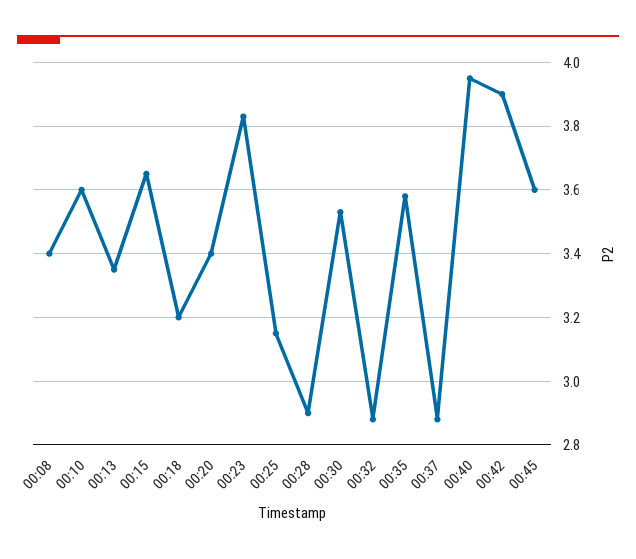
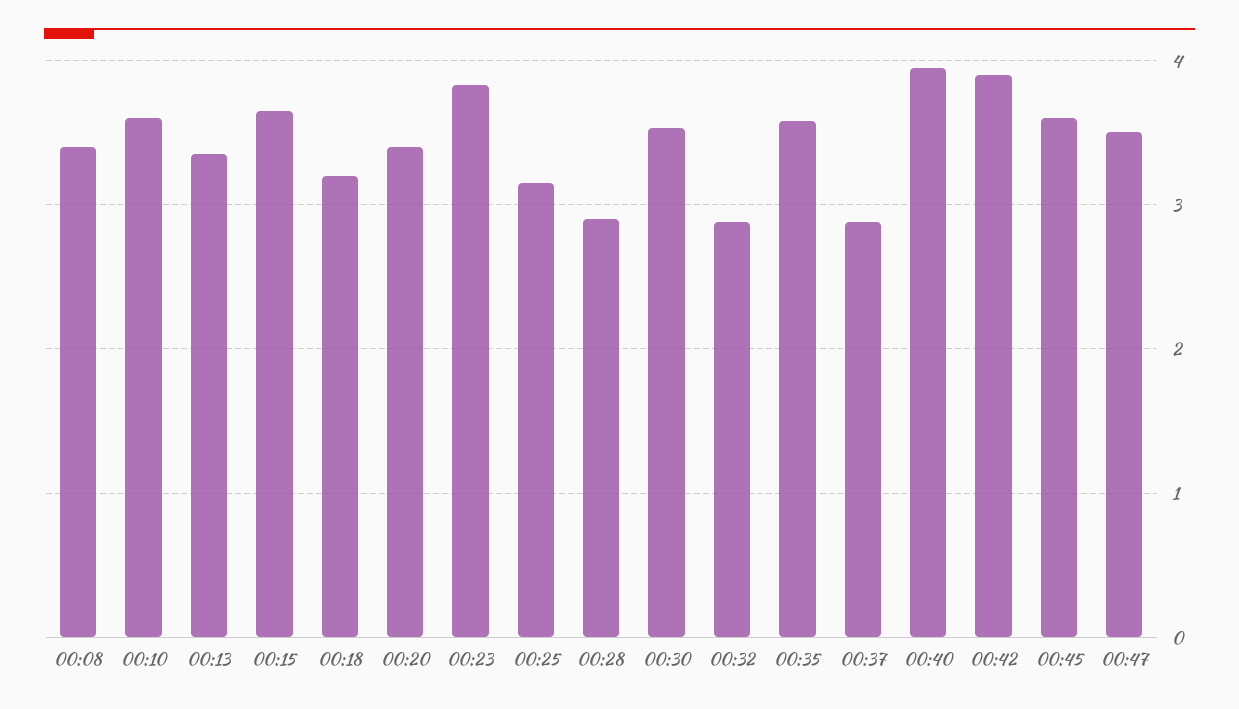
00:47: none -> 3.5

